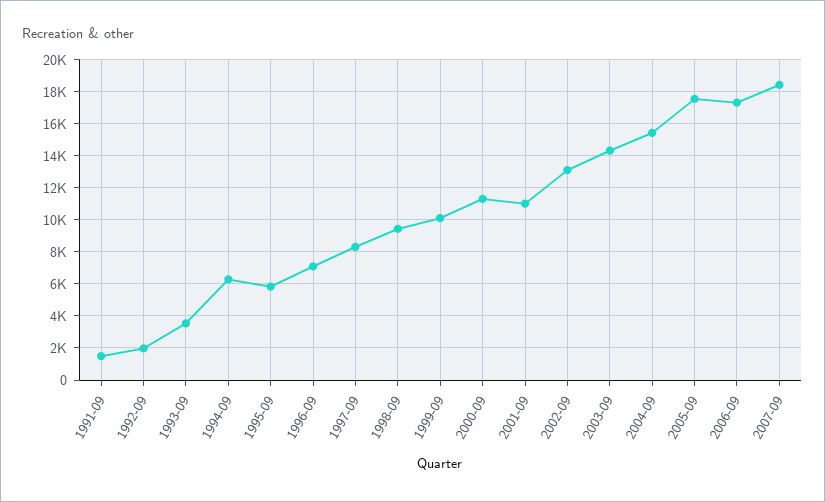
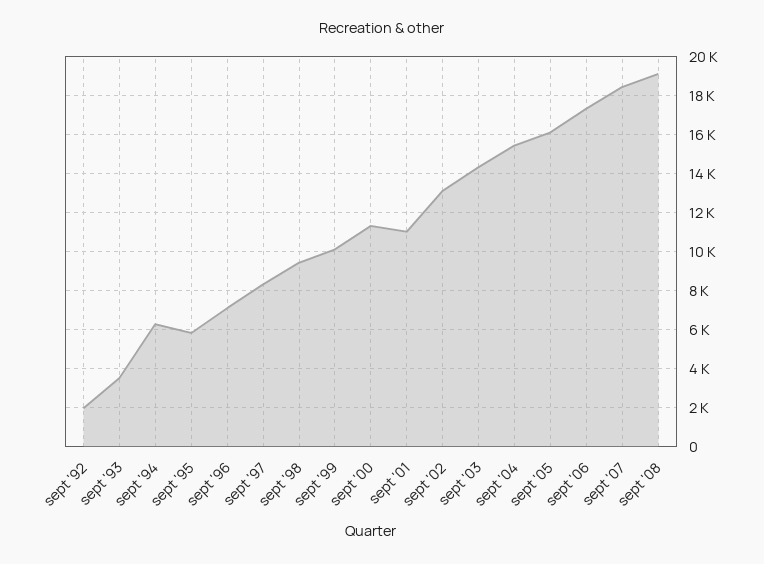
1991-09: 1500 -> none
2005-09: 17500 -> 16000
sept '08: none -> 19000

